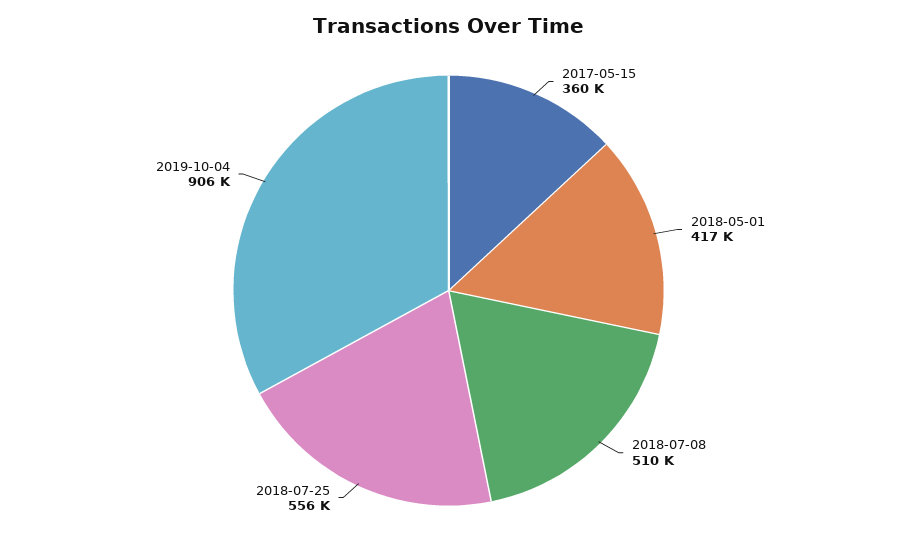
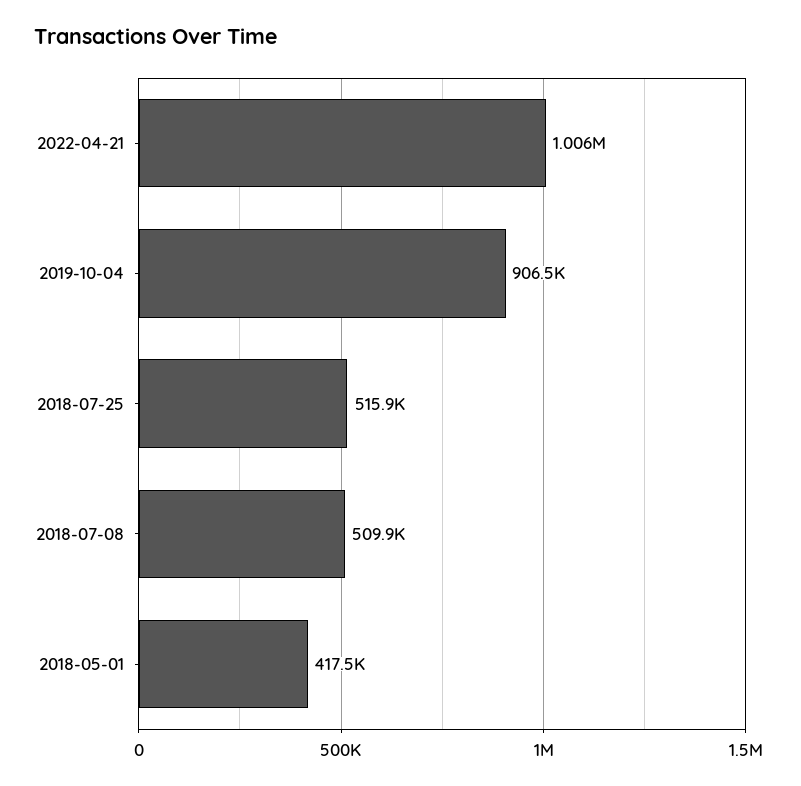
2017-05-15: 360000 -> none
2018-07-25: 556000 -> 515900
2022-04-21: none -> 1006000

